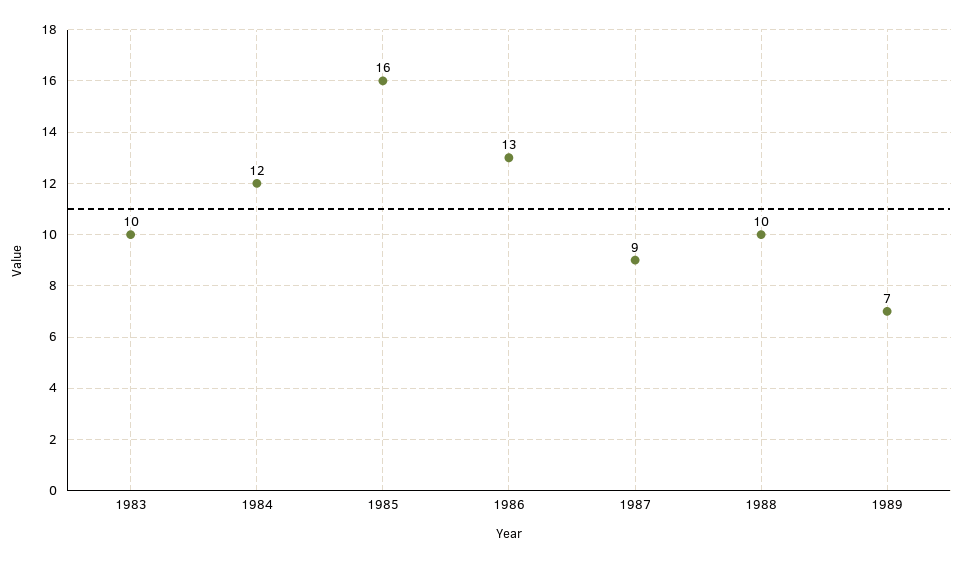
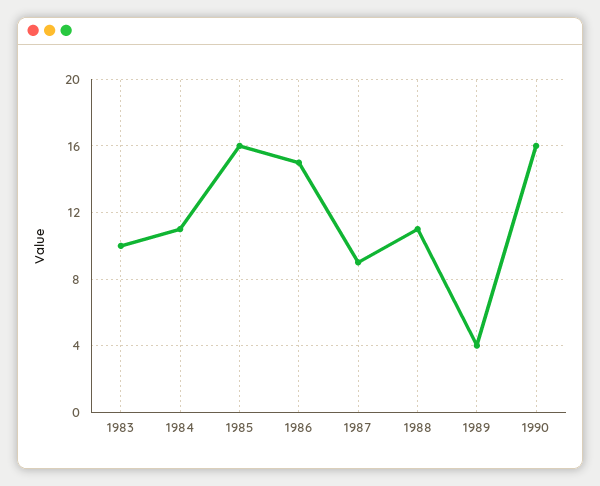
1984: 12 -> 11
1986: 13 -> 15
1988: 10 -> 11
1989: 7 -> 4
1990: none -> 16

